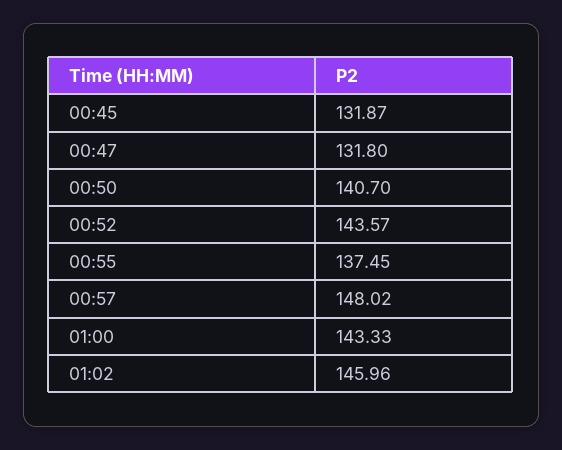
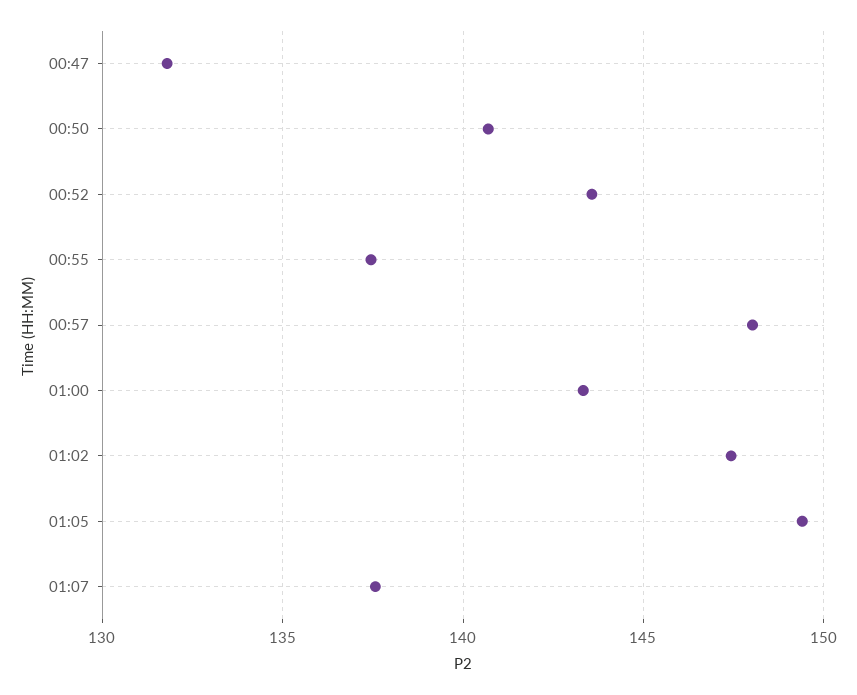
00:45: 131.87 -> none
01:02: 145.96 -> 147.5
01:05: none -> 149.5
01:07: none -> 137.5

